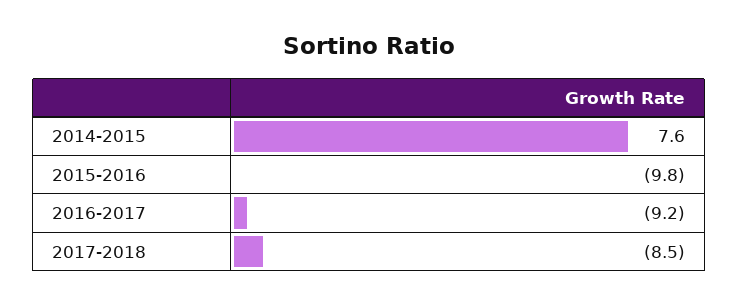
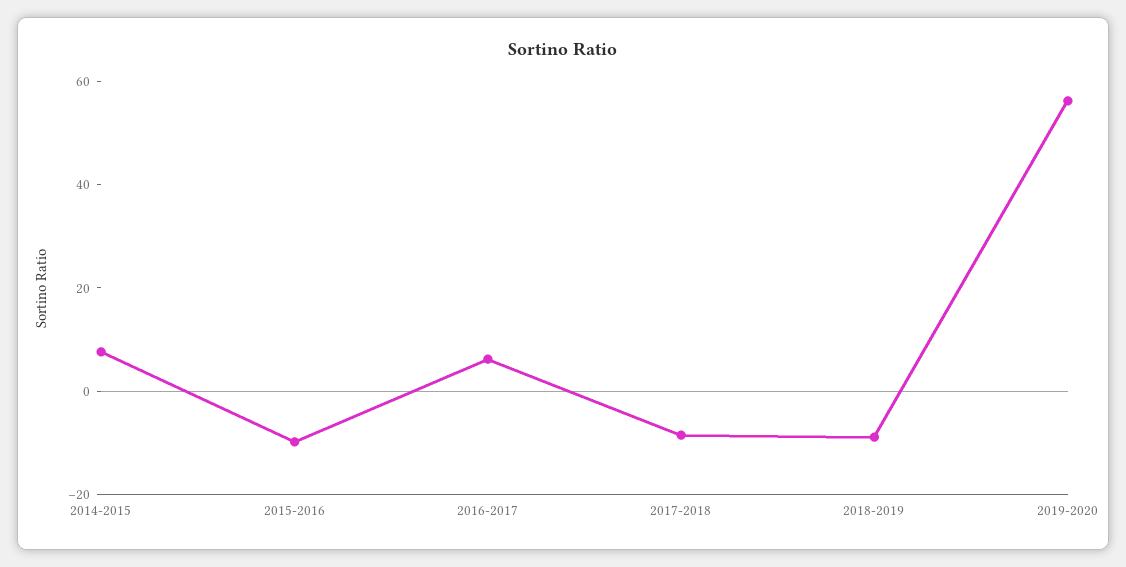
2016-2017: -9.2 -> 5
2018-2019: none -> -10
2019-2020: none -> 55

